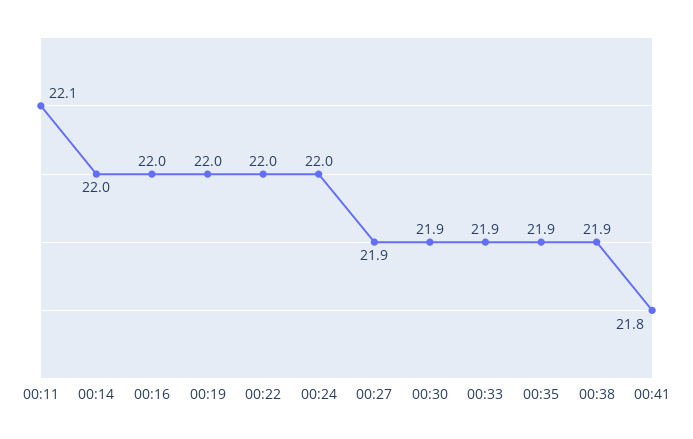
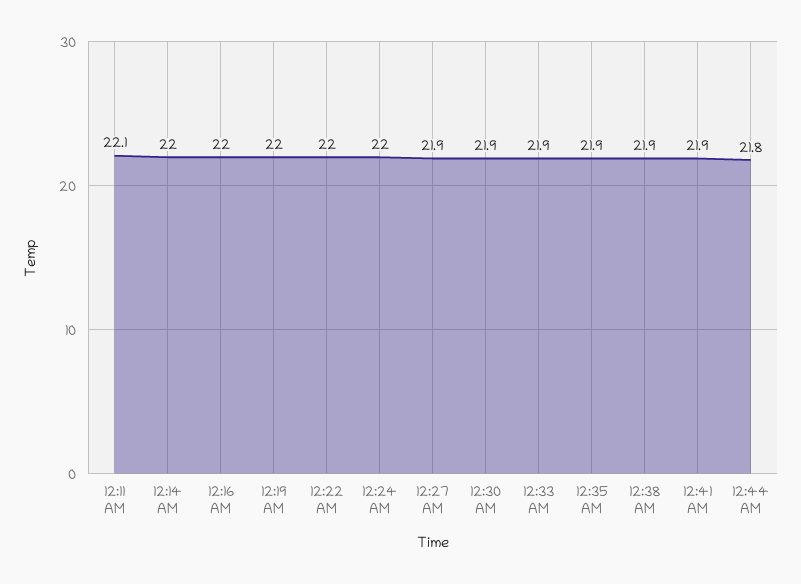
00:41: 21.8 -> 21.9
12:44 AM: none -> 21.8

